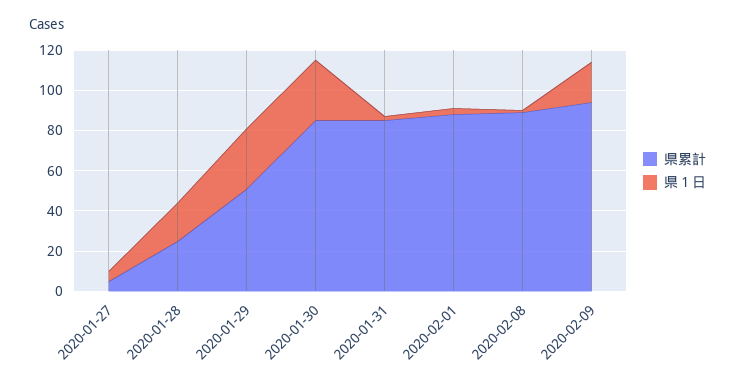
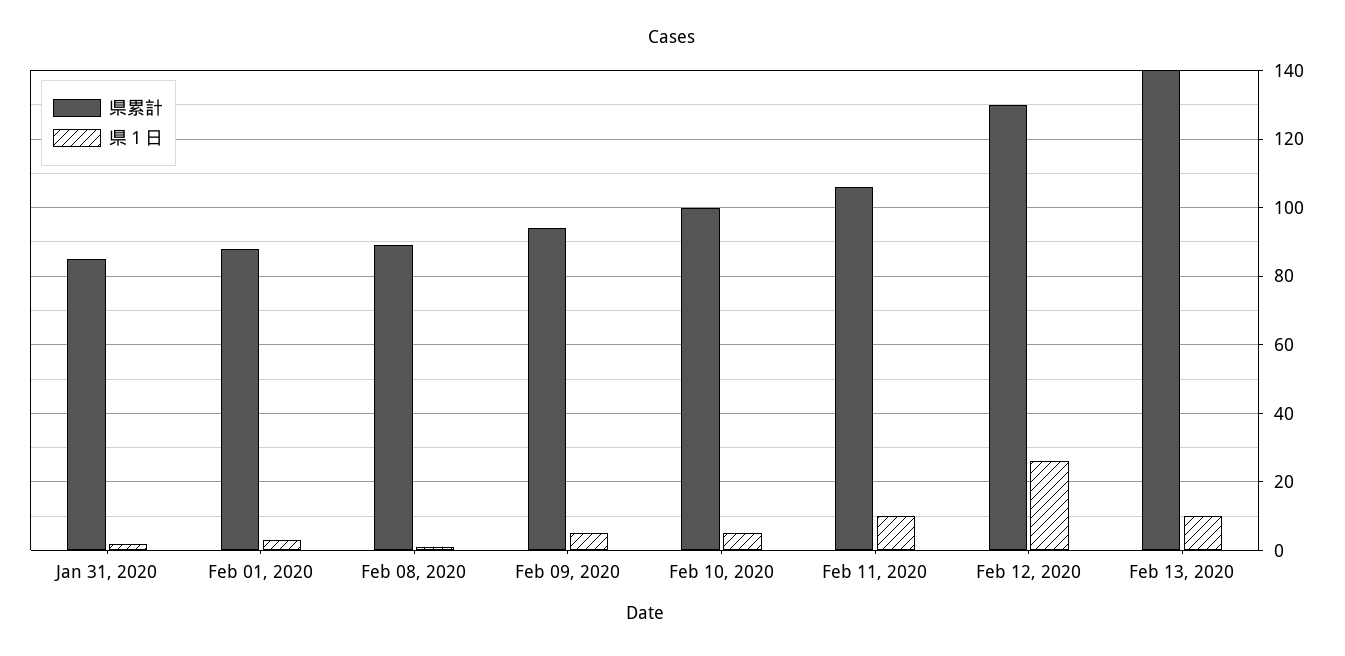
県累計, 2020-01-27: 5 -> none
県１日, 2020-01-27: 5 -> none
県累計, 2020-01-28: 25 -> none
県１日, 2020-01-28: 20 -> none
県累計, 2020-01-29: 50 -> none
県１日, 2020-01-29: 30 -> none
県累計, 2020-01-30: 85 -> none
県１日, 2020-01-30: 30 -> none
県１日, 2020-02-09: 20 -> 5
県累計, Feb 10, 2020: none -> 100
県１日, Feb 10, 2020: none -> 5
県累計, Feb 11, 2020: none -> 105
県１日, Feb 11, 2020: none -> 10
県累計, Feb 12, 2020: none -> 130
県１日, Feb 12, 2020: none -> 25
県累計, Feb 13, 2020: none -> 140
県１日, Feb 13, 2020: none -> 10

